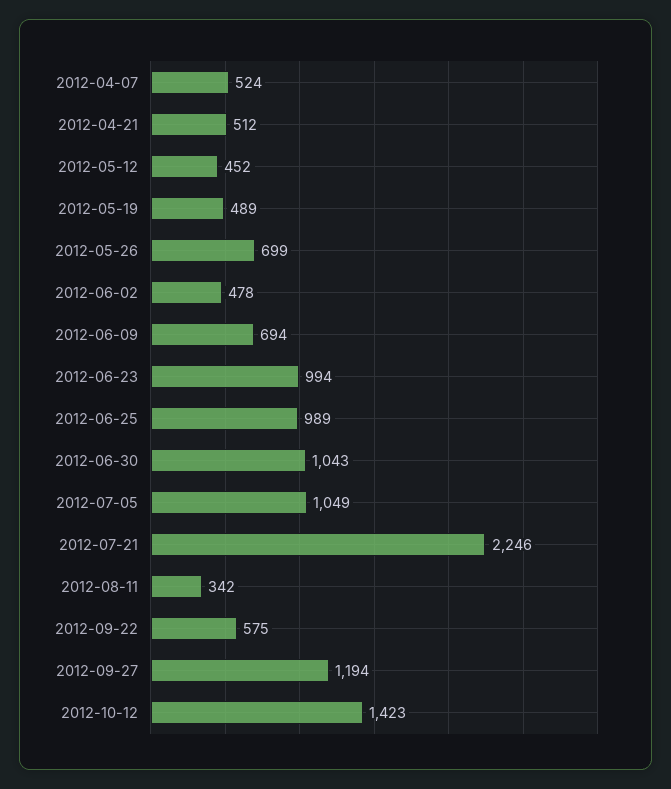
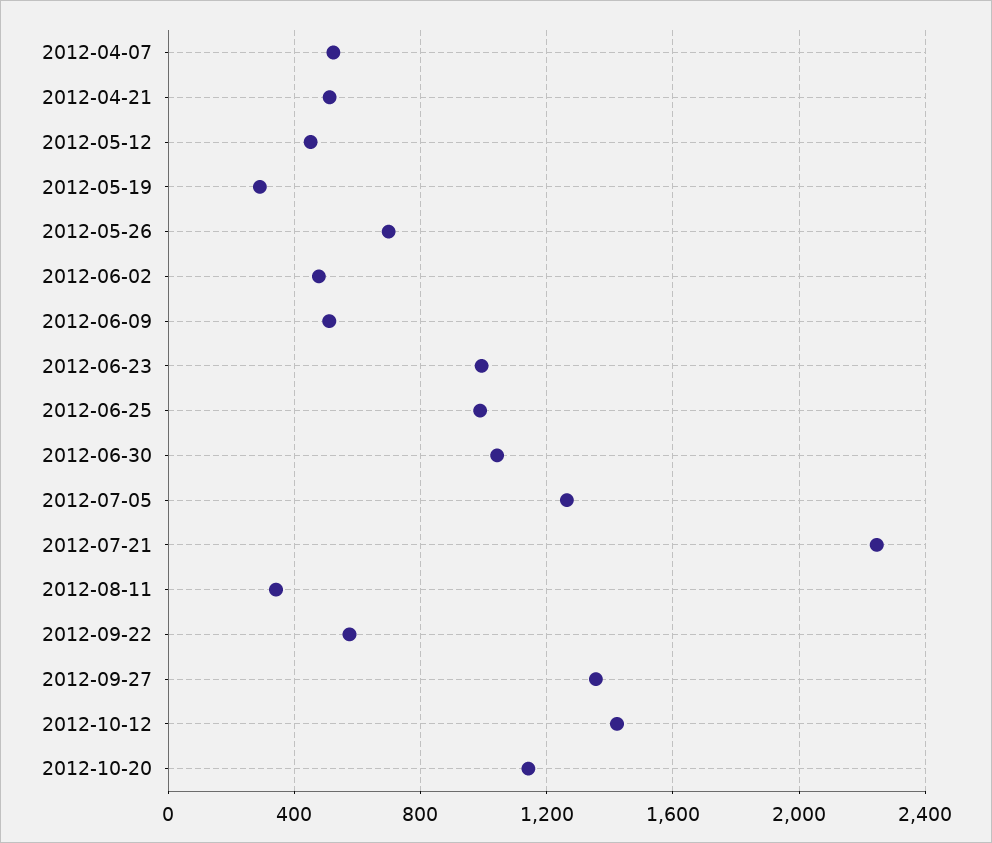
2012-05-19: 489 -> 300
2012-06-09: 694 -> 500
2012-07-05: 1049 -> 1250
2012-09-27: 1194 -> 1350
2012-10-20: none -> 1150

